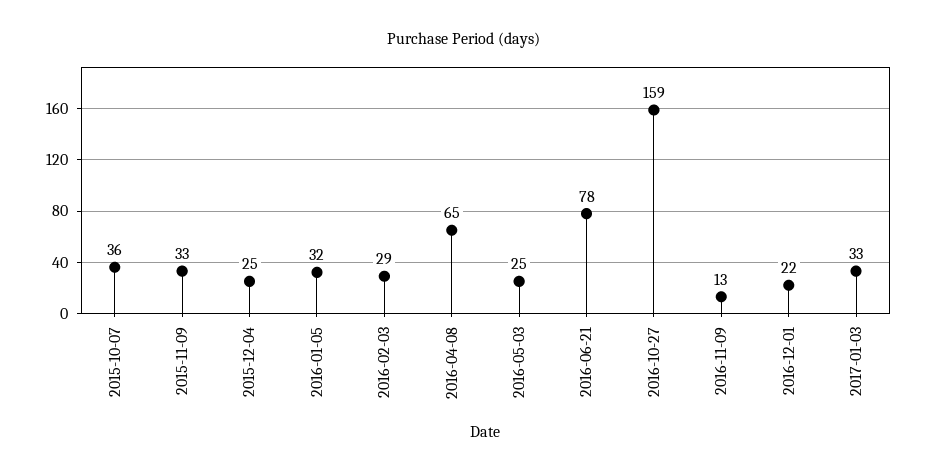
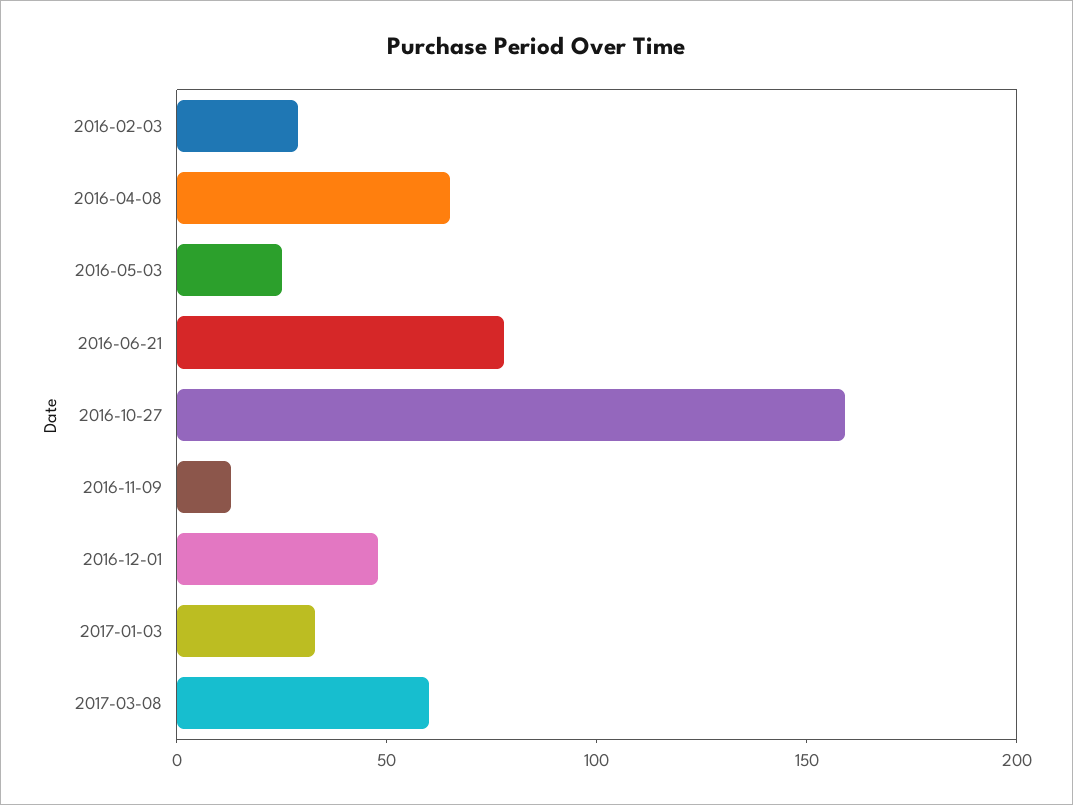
2015-10-07: 36 -> none
2015-11-09: 33 -> none
2015-12-04: 25 -> none
2016-01-05: 32 -> none
2016-12-01: 22 -> 50
2017-03-08: none -> 60

